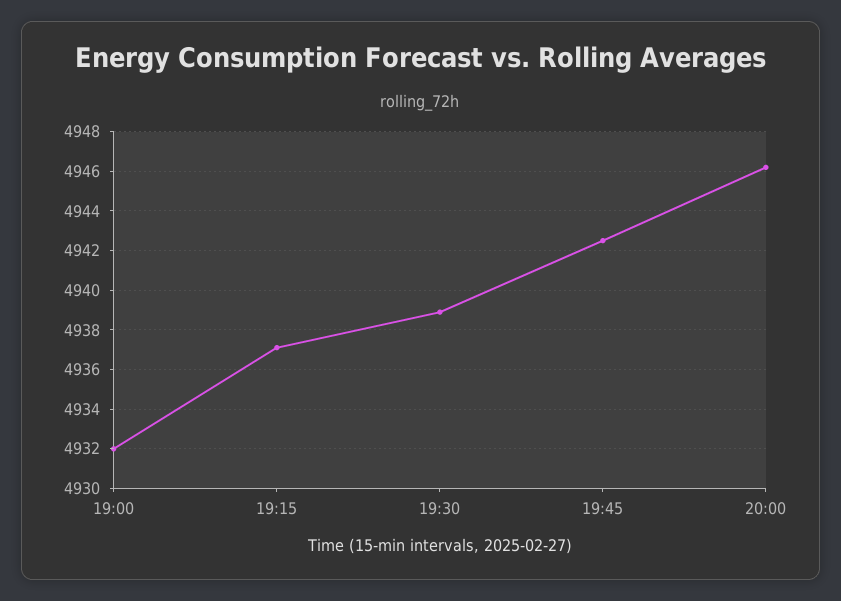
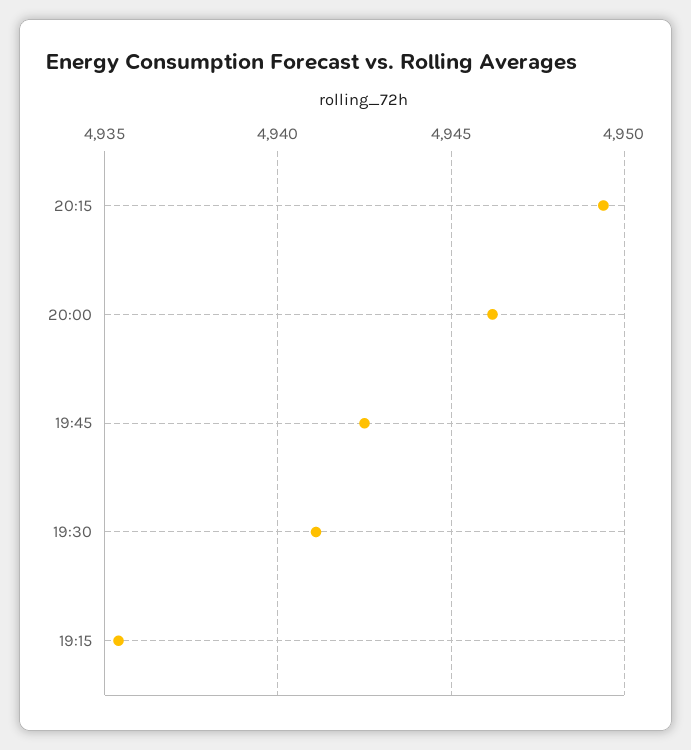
19:00: 4932 -> none
19:15: 4937 -> 4935.5
19:30: 4939 -> 4941
20:15: none -> 4949.5

